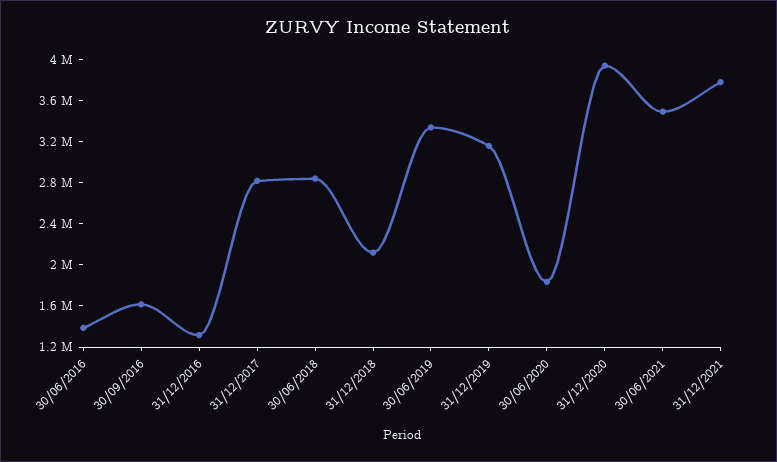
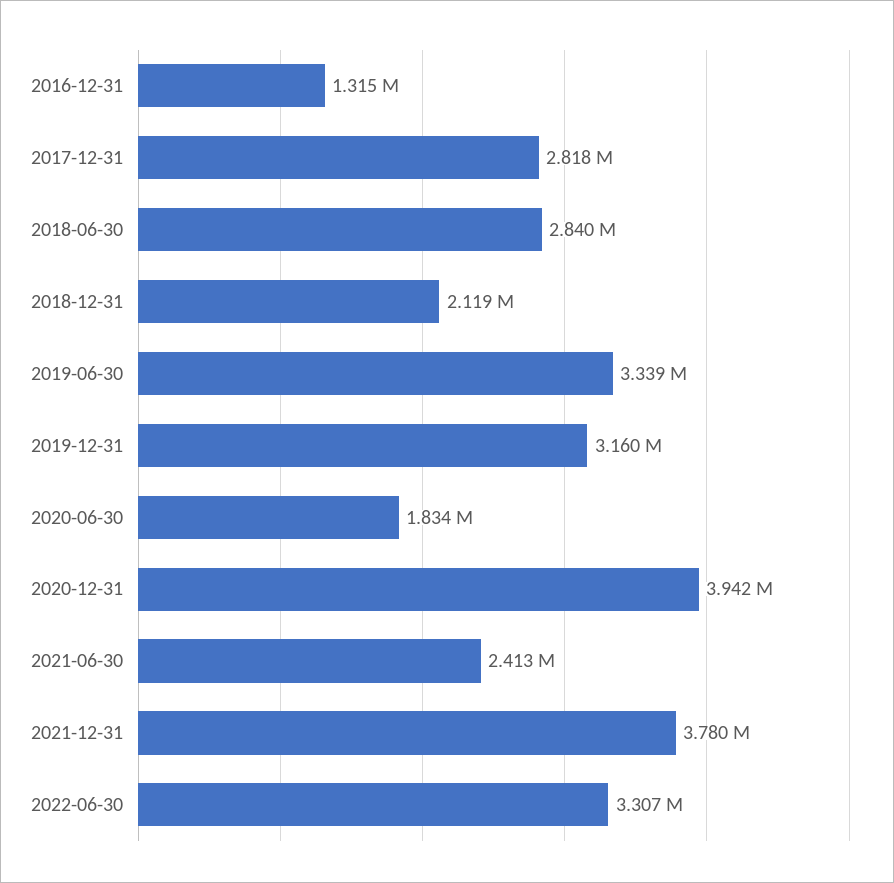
30/06/2016: 1400000 -> none
30/09/2016: 1600000 -> none
30/06/2021: 3500000 -> 2413000
2022-06-30: none -> 3307000

